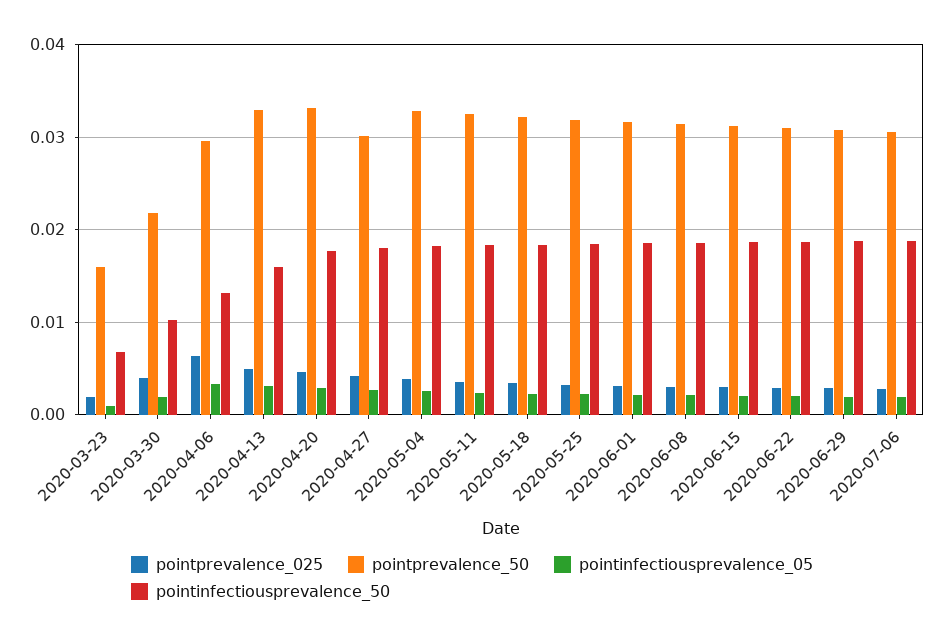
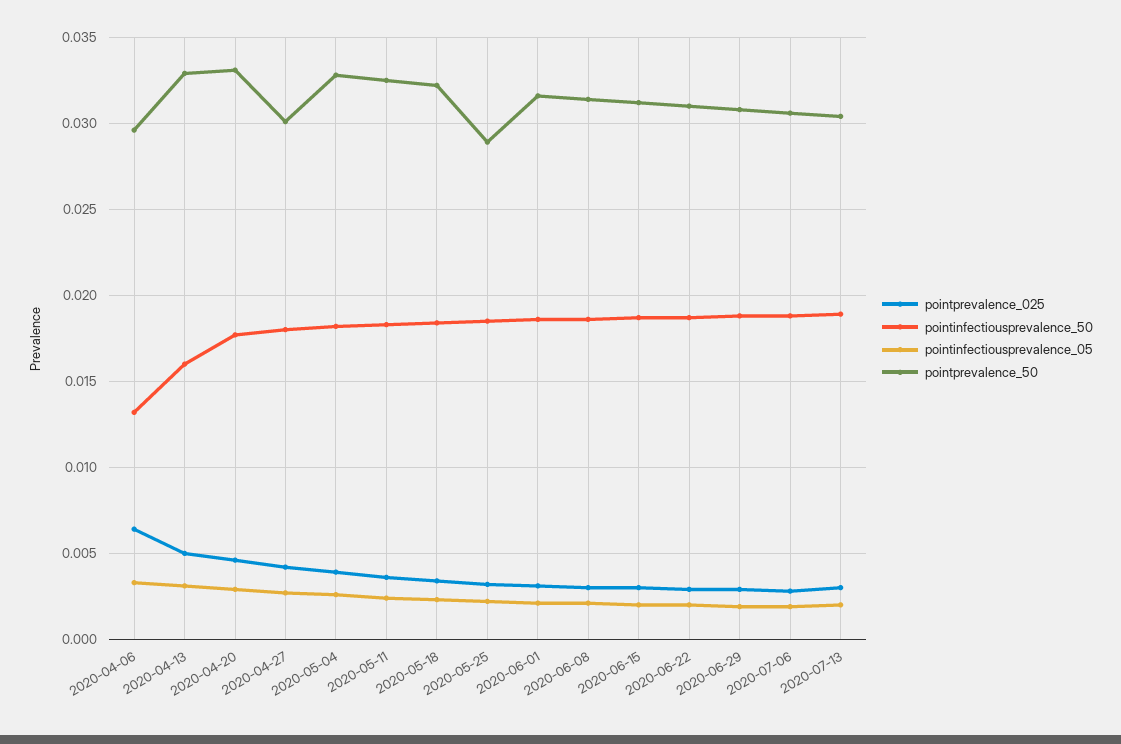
pointprevalence_025, 2020-03-23: 0.002 -> none
pointprevalence_50, 2020-03-23: 0.016 -> none
pointinfectiousprevalence_05, 2020-03-23: 0.001 -> none
pointinfectiousprevalence_50, 2020-03-23: 0.007 -> none
pointprevalence_025, 2020-03-30: 0.004 -> none
pointprevalence_50, 2020-03-30: 0.022 -> none
pointinfectiousprevalence_05, 2020-03-30: 0.002 -> none
pointinfectiousprevalence_50, 2020-03-30: 0.01 -> none
pointprevalence_50, 2020-05-25: 0.032 -> 0.029
pointprevalence_025, 2020-07-13: none -> 0.003
pointinfectiousprevalence_50, 2020-07-13: none -> 0.019
pointinfectiousprevalence_05, 2020-07-13: none -> 0.002
pointprevalence_50, 2020-07-13: none -> 0.0305

